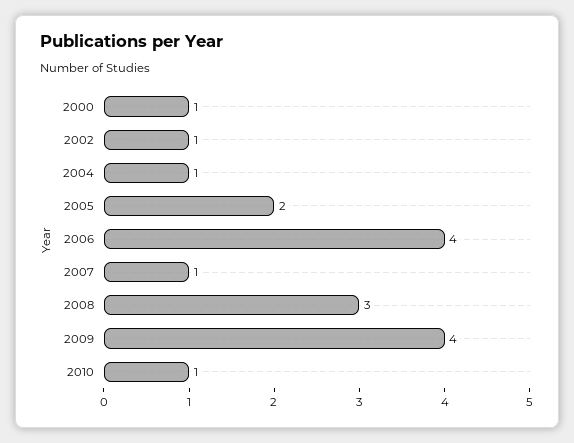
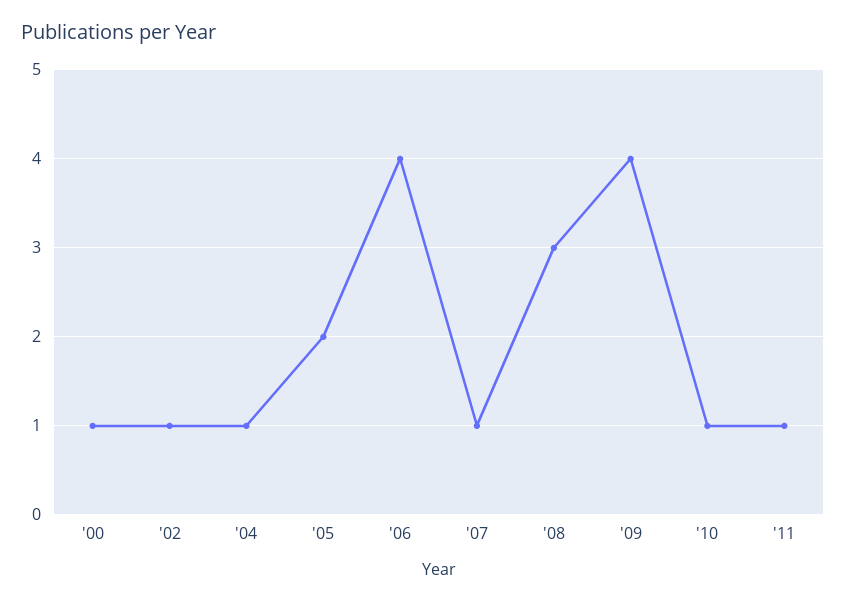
'11: none -> 1

